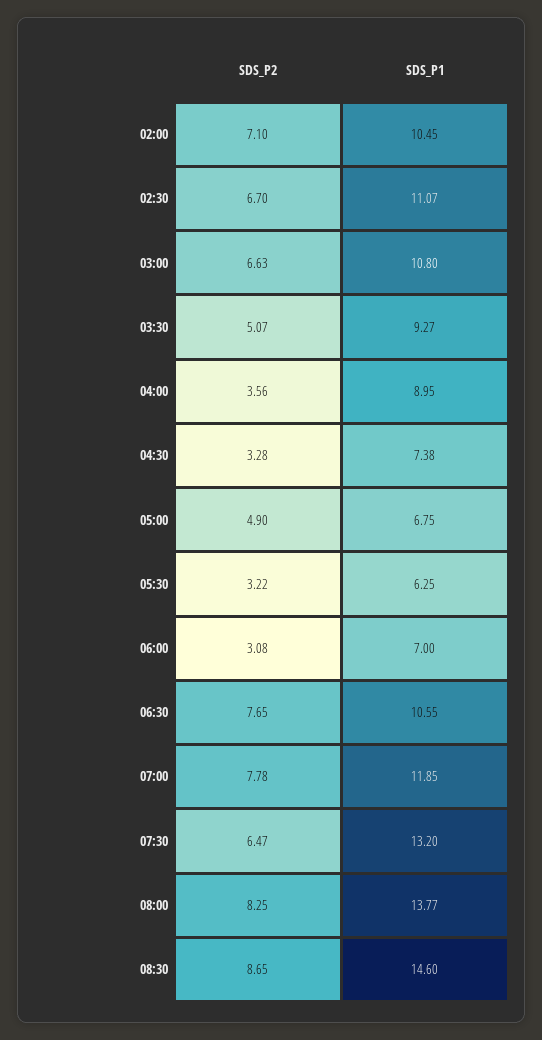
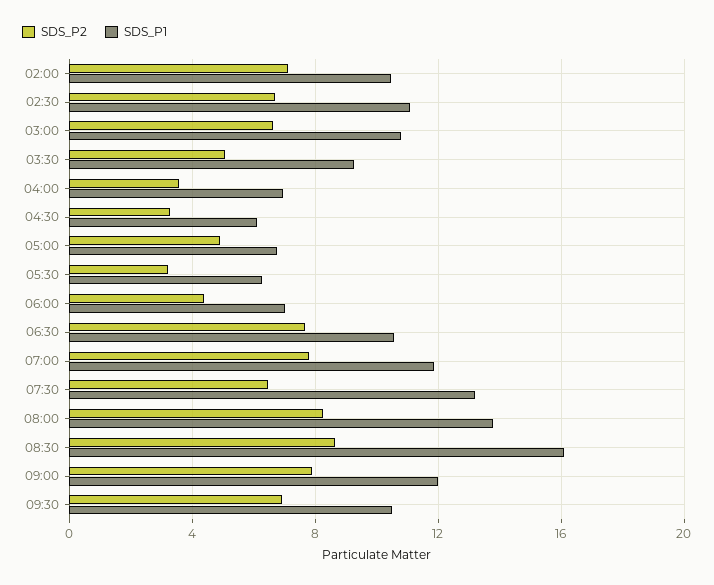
SDS_P1, 04:00: 8.95 -> 7
SDS_P1, 04:30: 7.38 -> 6
SDS_P2, 06:00: 3.08 -> 4.5
SDS_P1, 08:30: 14.6 -> 16
SDS_P2, 09:00: none -> 8
SDS_P1, 09:00: none -> 12
SDS_P2, 09:30: none -> 7
SDS_P1, 09:30: none -> 10.5

